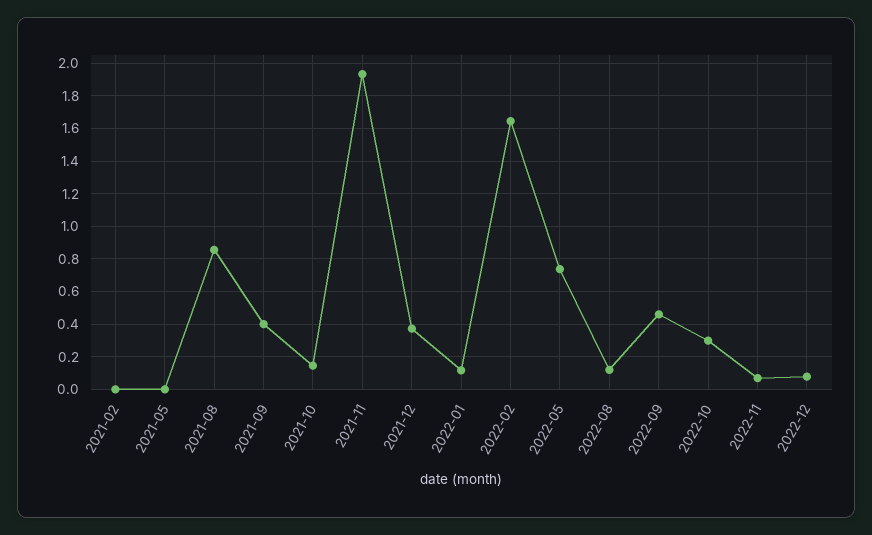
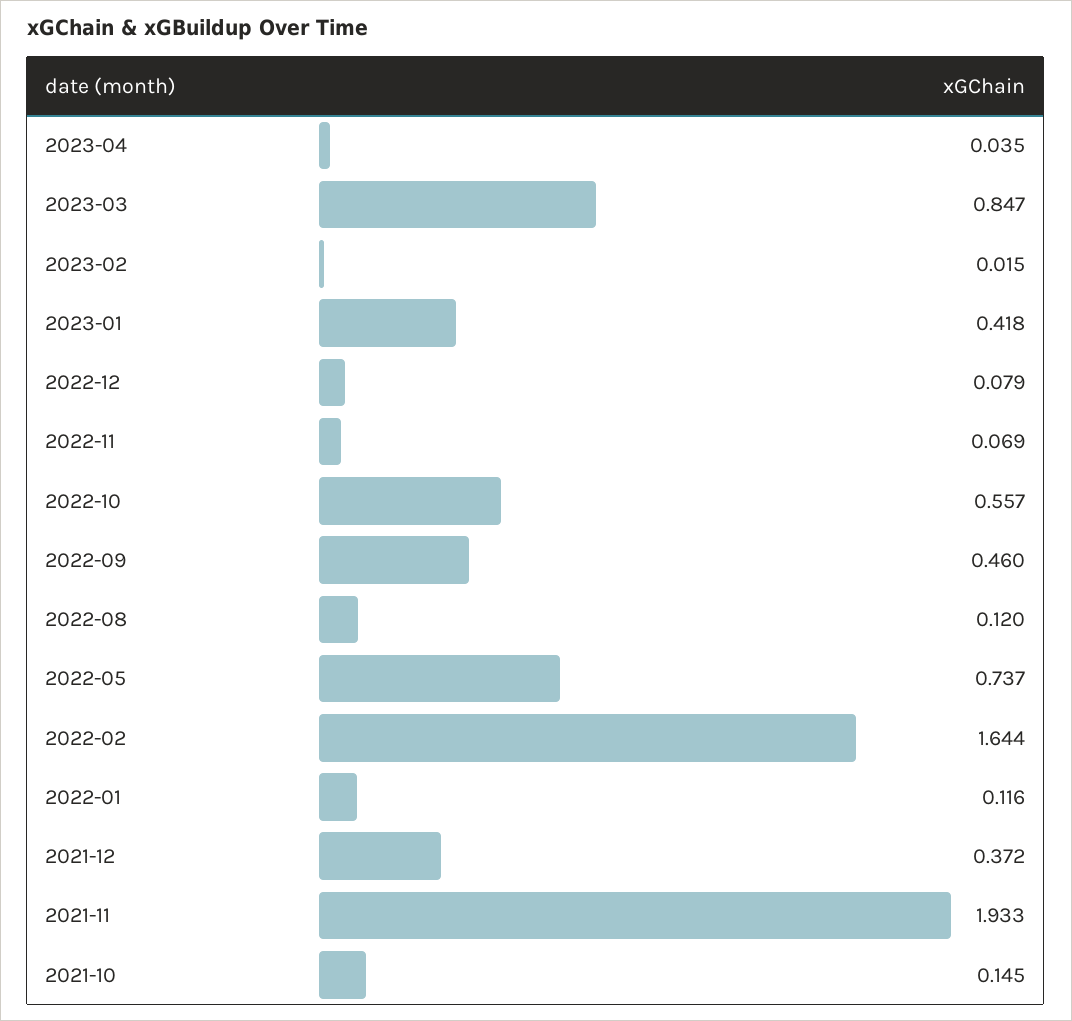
2021-02: 0 -> none
2021-05: 0 -> none
2021-08: 0.85 -> none
2021-09: 0.4 -> none
2022-10: 0.3 -> 0.557
2023-04: none -> 0.035
2023-03: none -> 0.847
2023-02: none -> 0.015
2023-01: none -> 0.418

